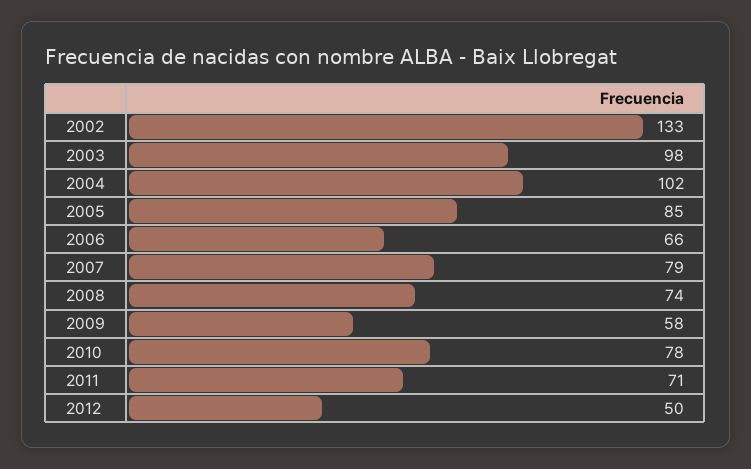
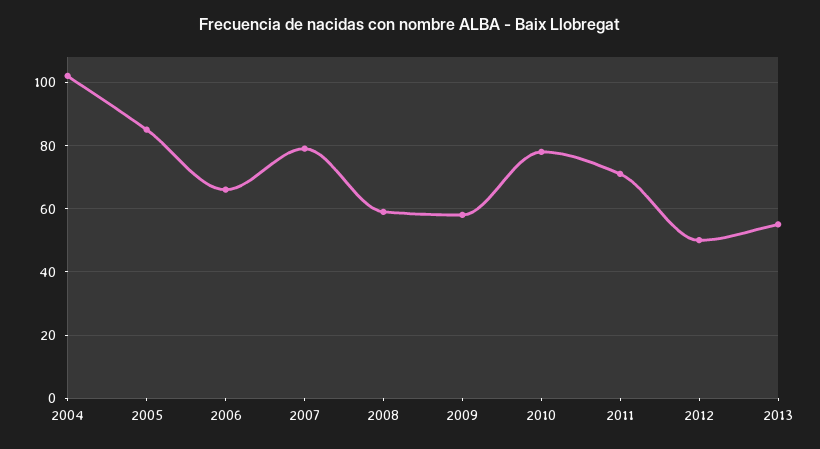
2002: 133 -> none
2003: 98 -> none
2008: 74 -> 60
2013: none -> 55

